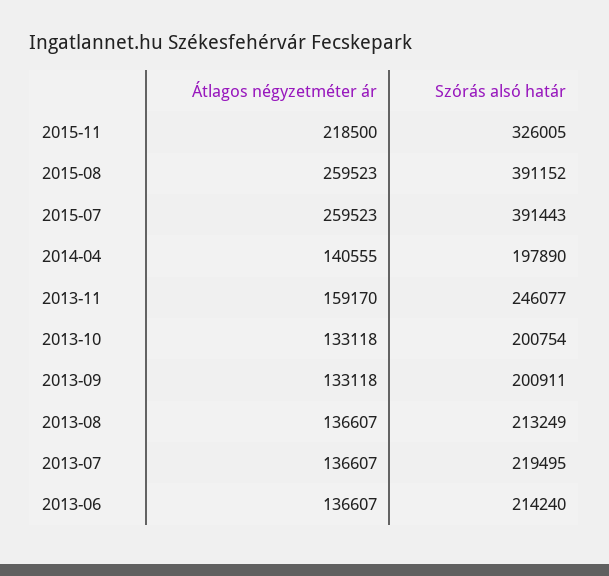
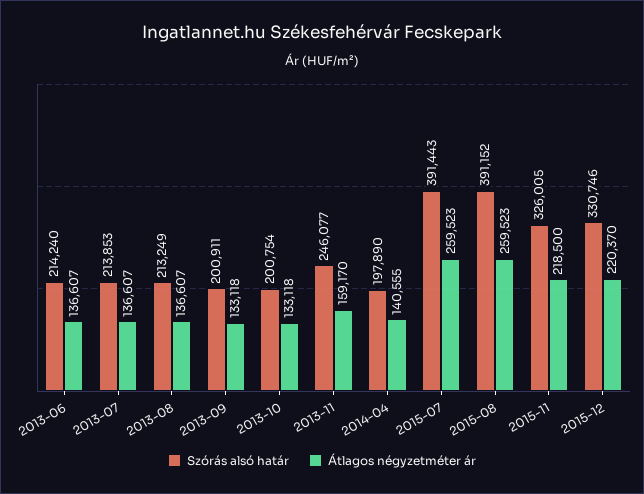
Szórás alsó határ, 2013-07: 219495 -> 213853
Szórás alsó határ, 2015-12: none -> 330746
Átlagos négyzetméter ár, 2015-12: none -> 220370

